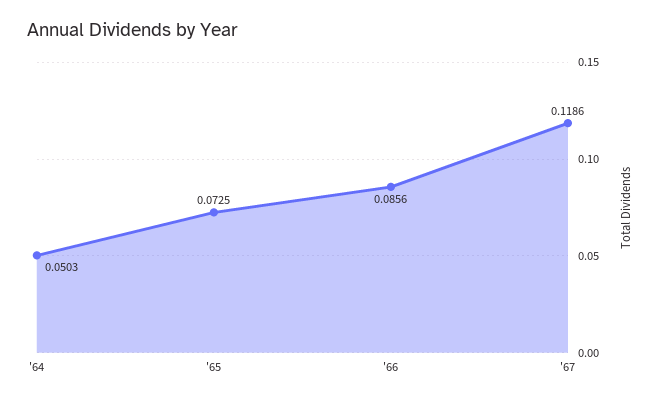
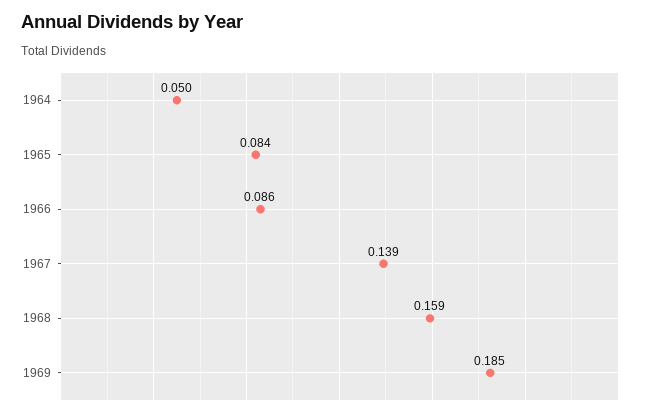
'65: 0.0725 -> 0.084
'67: 0.1186 -> 0.139
1968: none -> 0.159
1969: none -> 0.185

